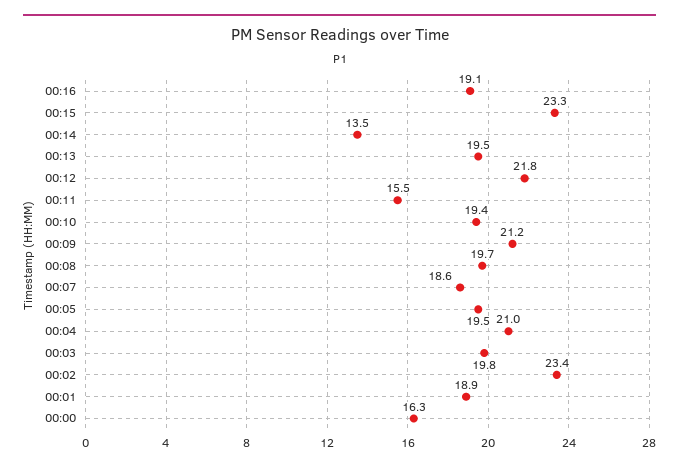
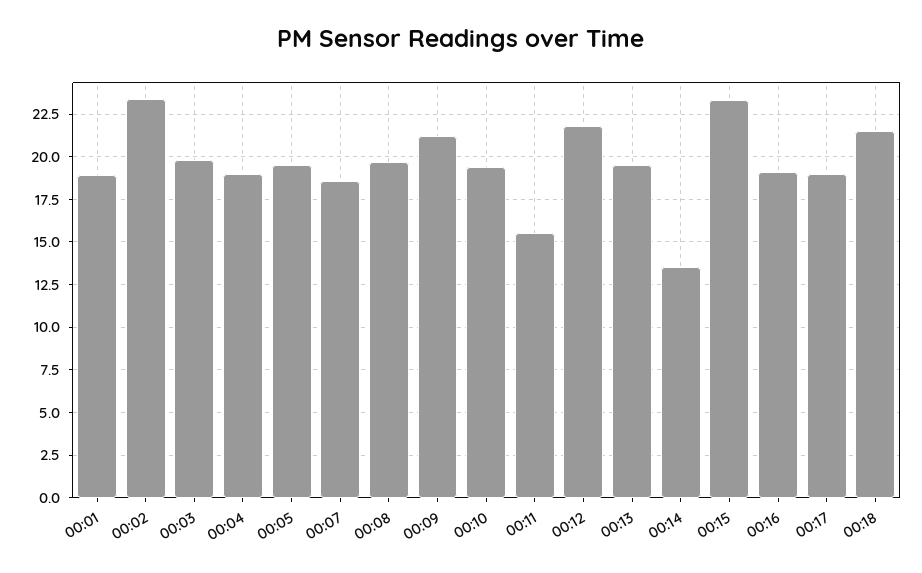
00:04: 21 -> 19
00:00: 16.3 -> none
00:17: none -> 19
00:18: none -> 21.5

